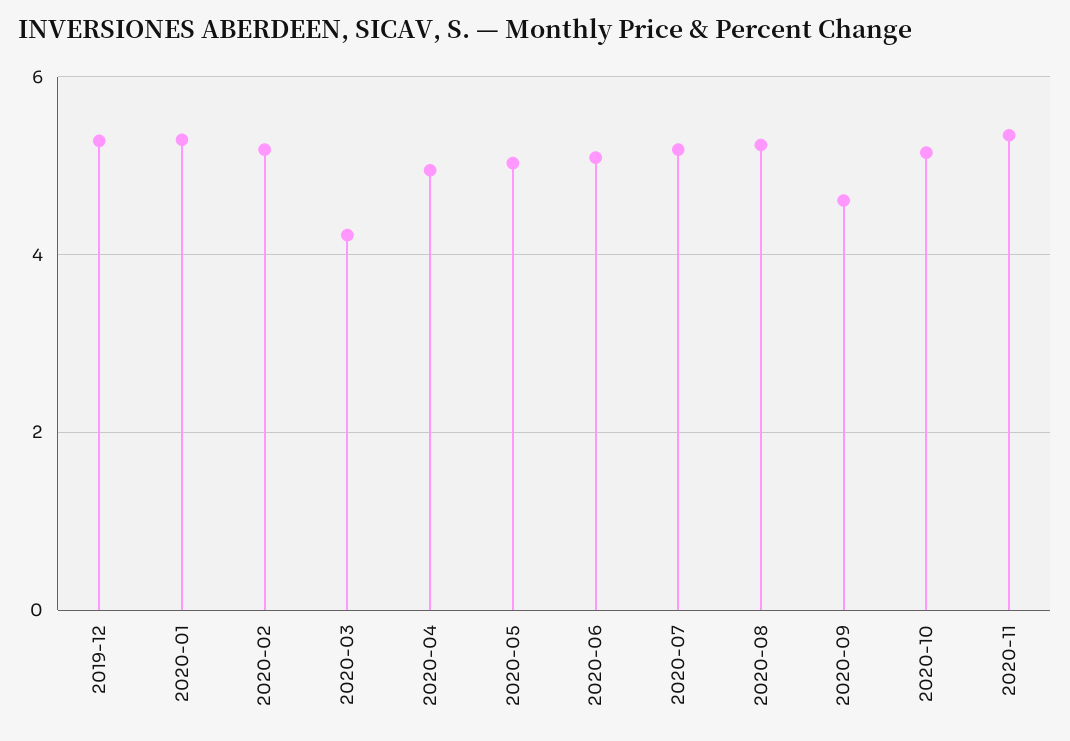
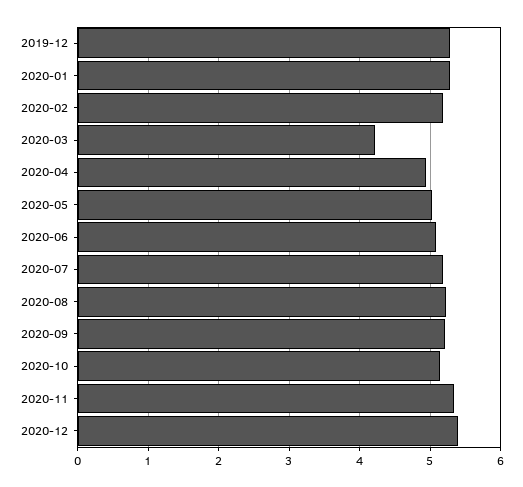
2020-09: 4.6 -> 5.2
2020-12: none -> 5.4

